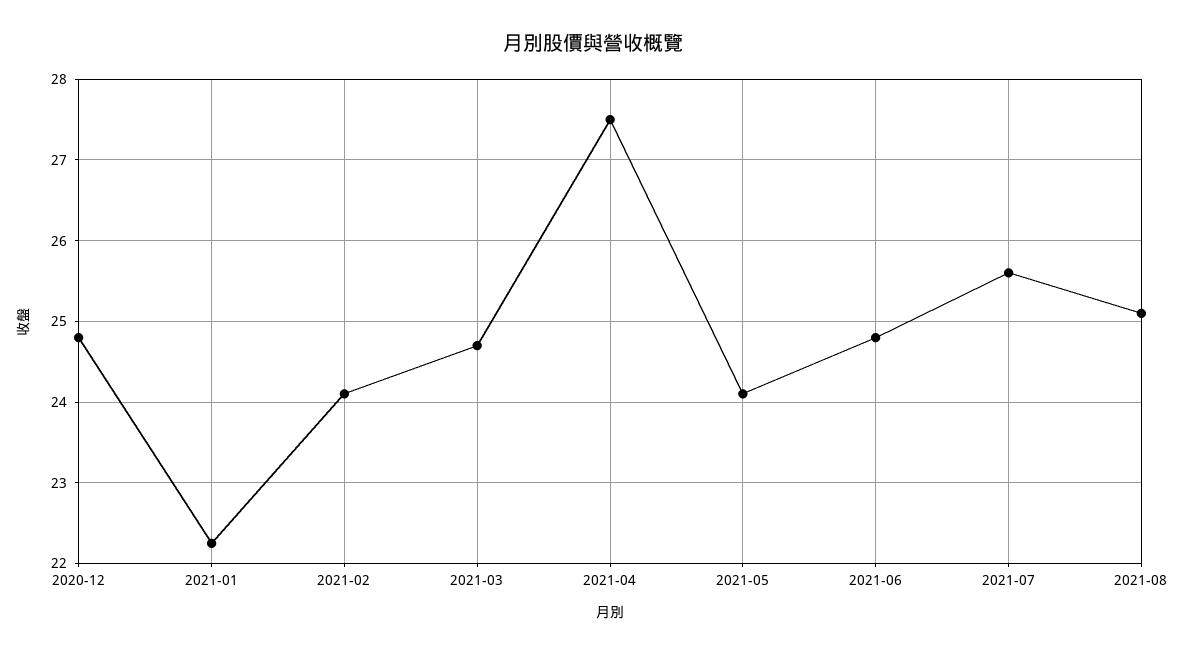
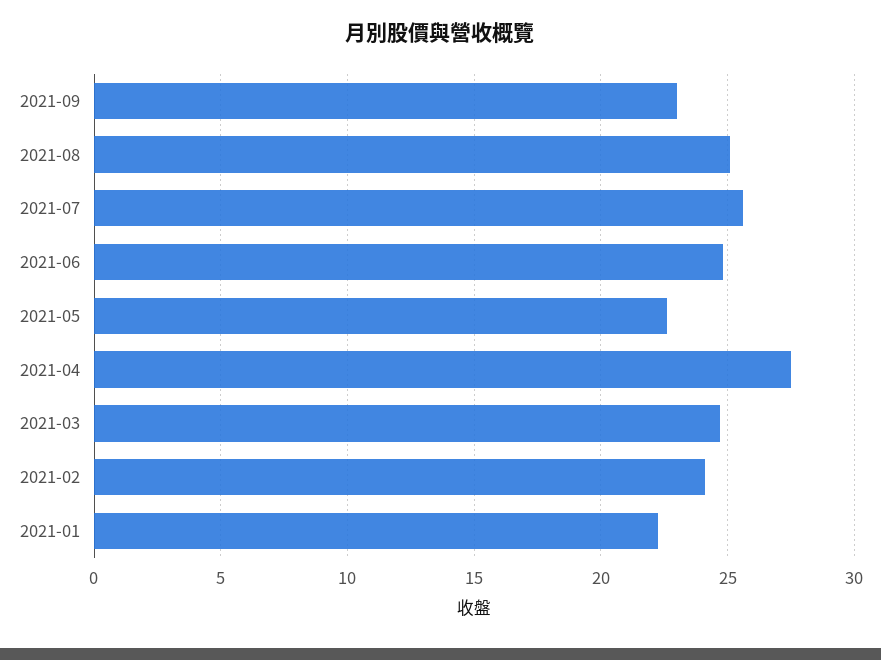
2020-12: 24.8 -> none
2021-05: 24.1 -> 22.5
2021-09: none -> 23

